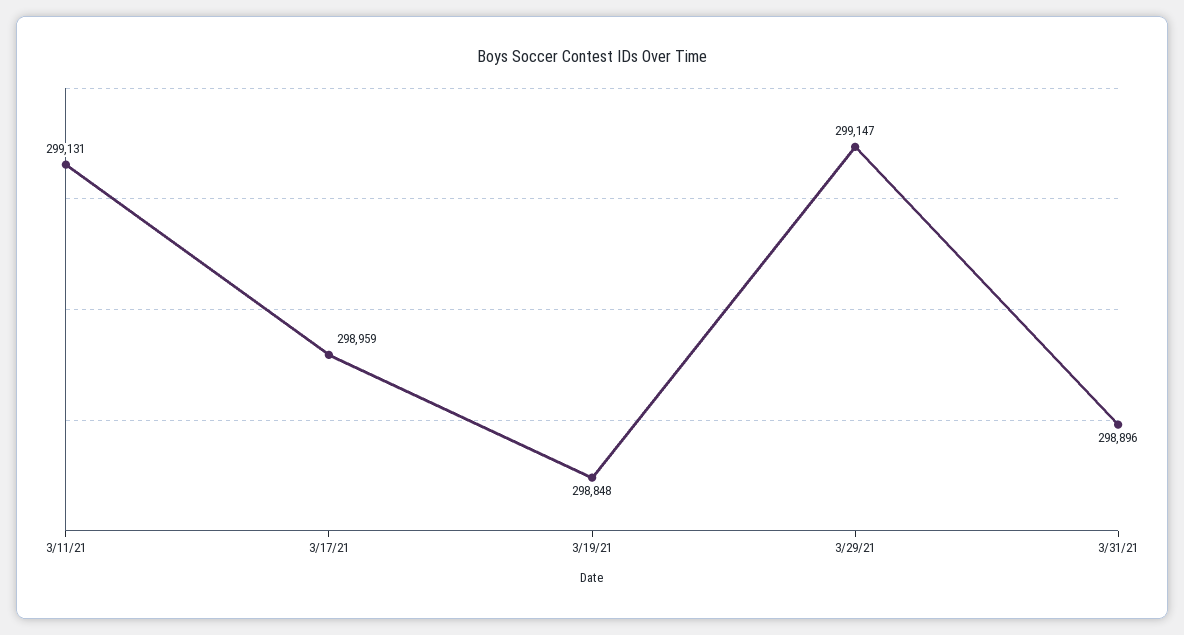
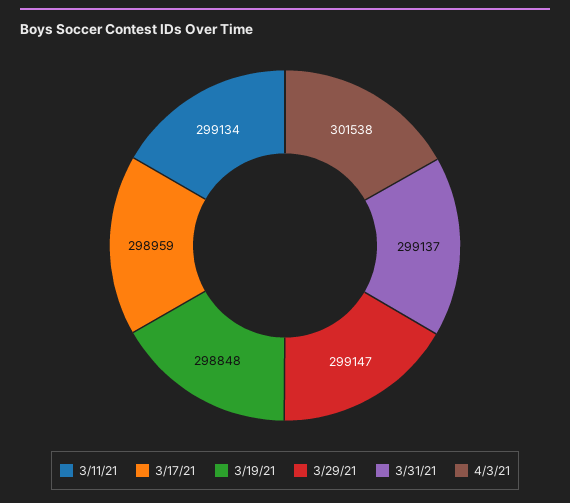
3/11/21: 299131 -> 299134
3/31/21: 298896 -> 299137
4/3/21: none -> 301538

